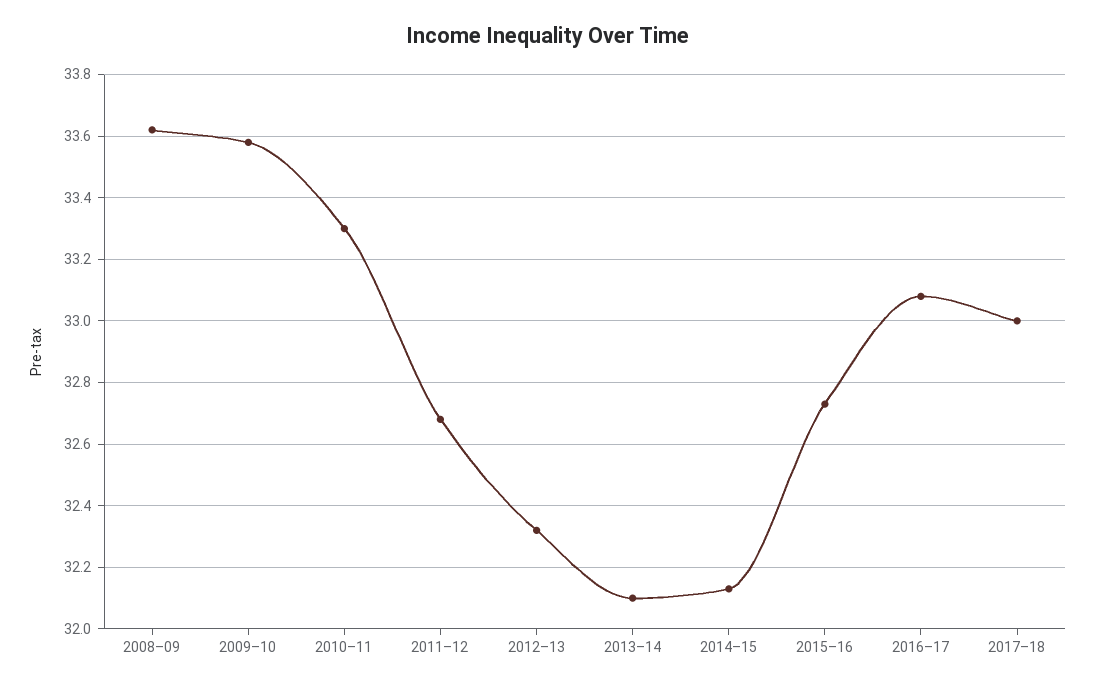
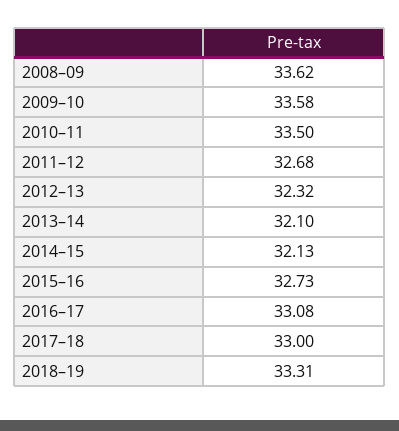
2010–11: 33.3 -> 33.5
2018–19: none -> 33.31

